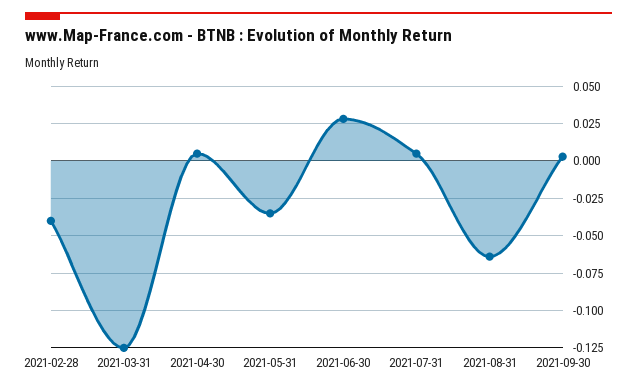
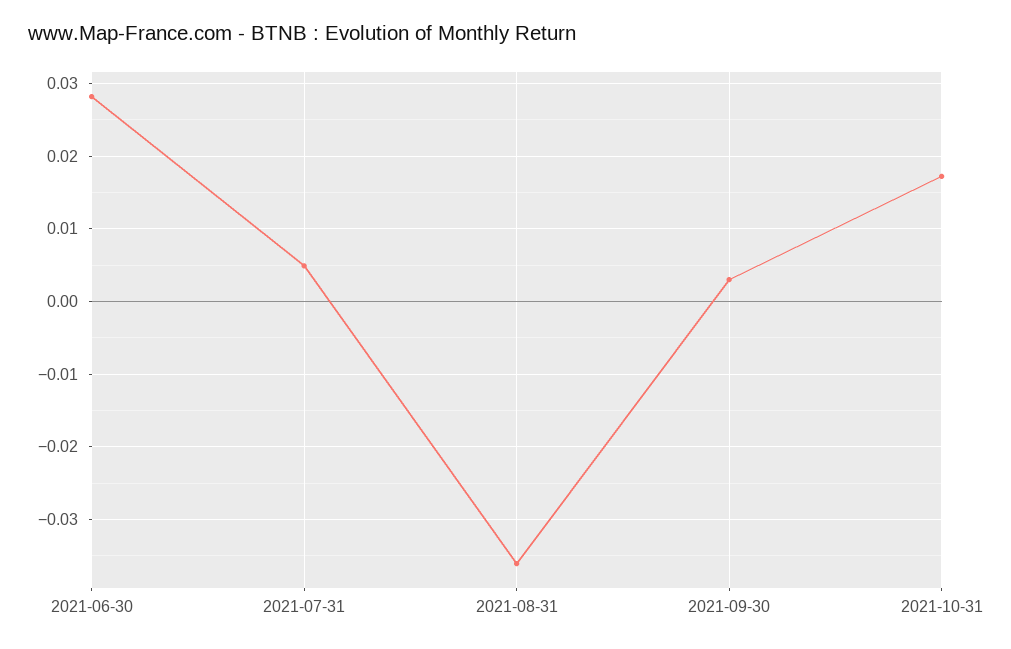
2021-02-28: -0.04 -> none
2021-03-31: -0.125 -> none
2021-04-30: 0.005 -> none
2021-05-31: -0.035 -> none
2021-08-31: -0.065 -> -0.036
2021-10-31: none -> 0.017

